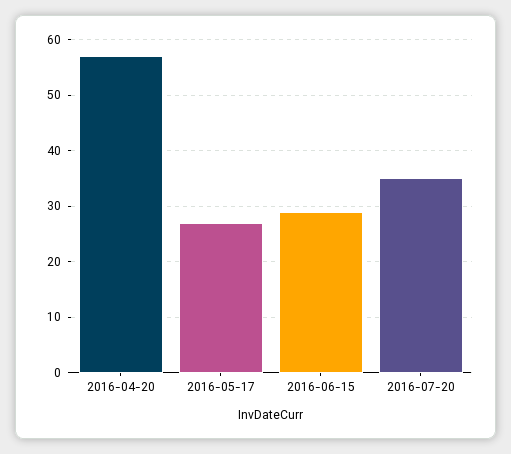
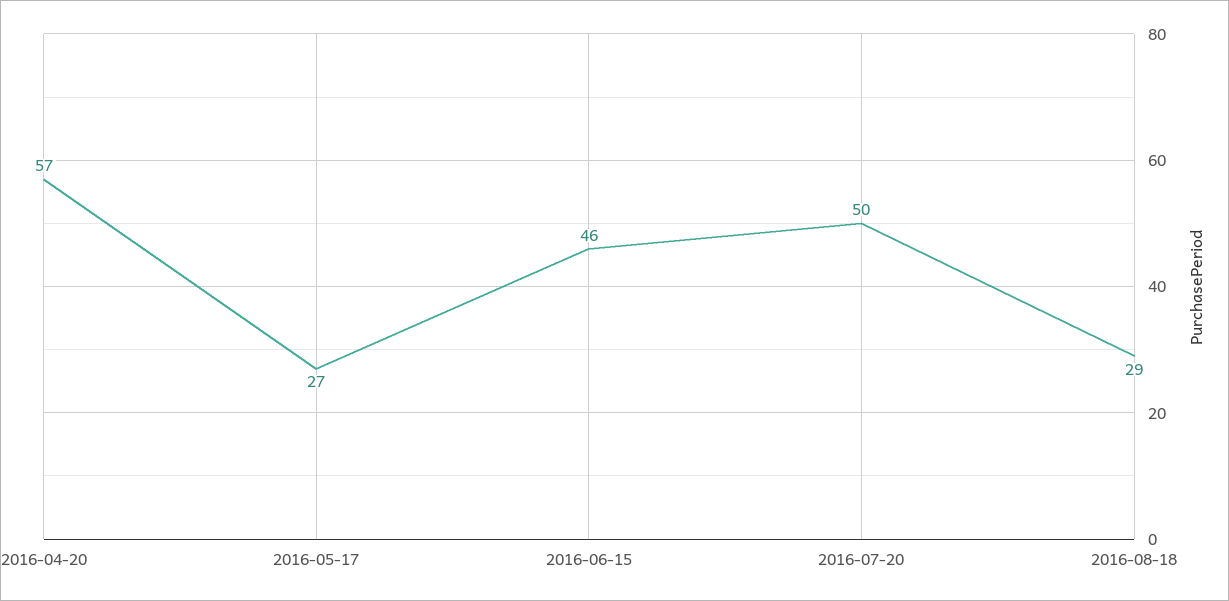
2016-06-15: 30 -> 46
2016-07-20: 35 -> 50
2016-08-18: none -> 29

